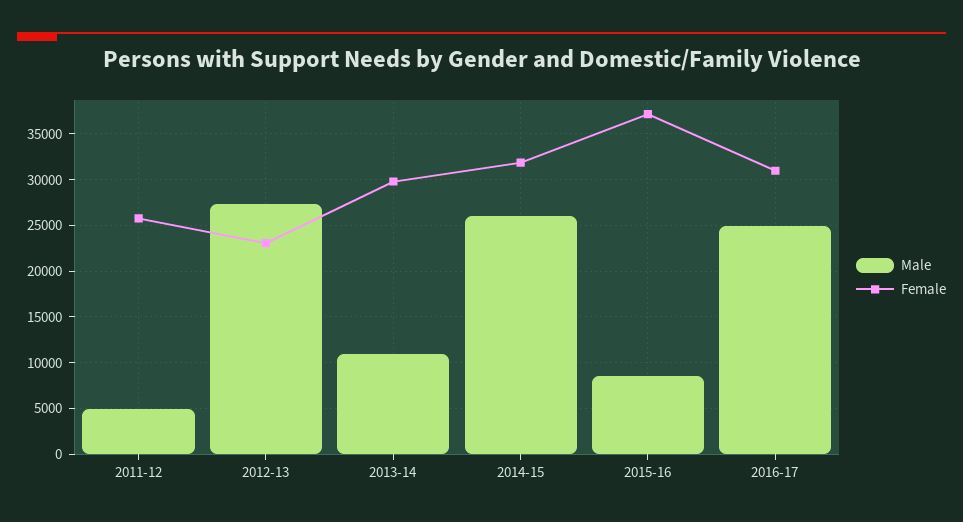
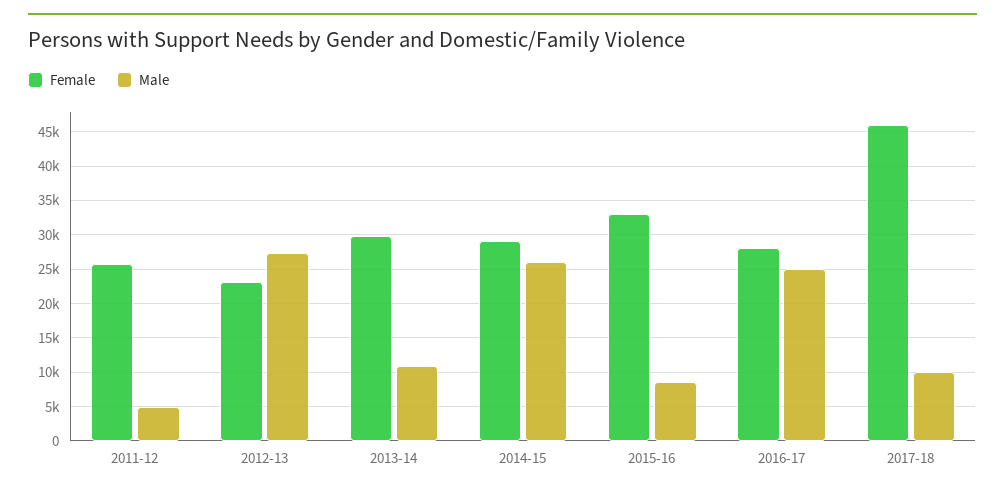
Female, 2014-15: 32000 -> 29000
Female, 2015-16: 37000 -> 33000
Female, 2016-17: 31000 -> 28000
Female, 2017-18: none -> 46000
Male, 2017-18: none -> 10000

